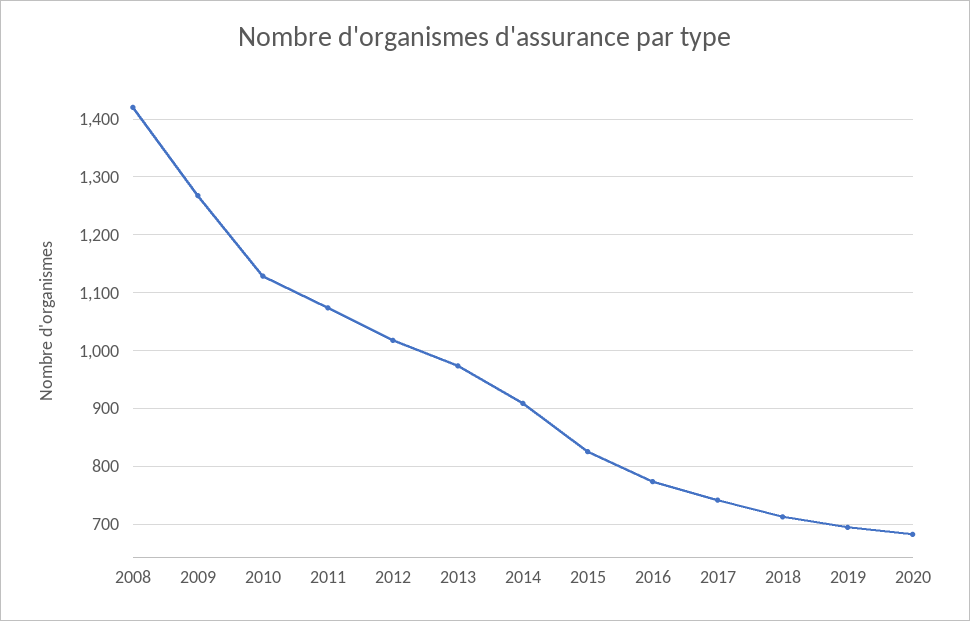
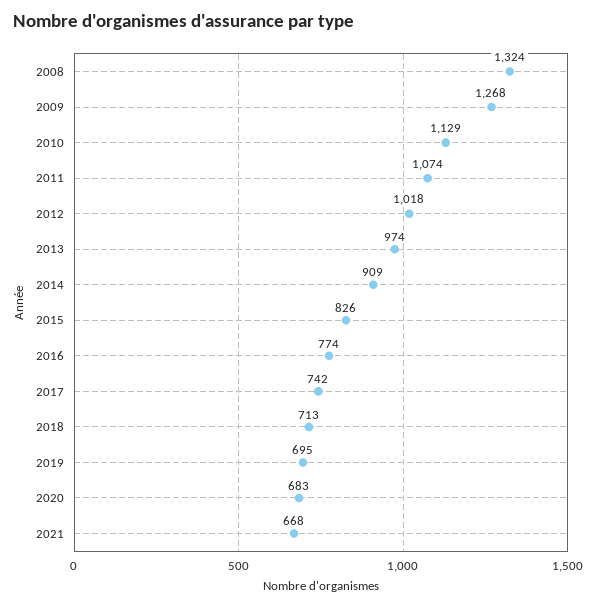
2008: 1420 -> 1324
2021: none -> 668

